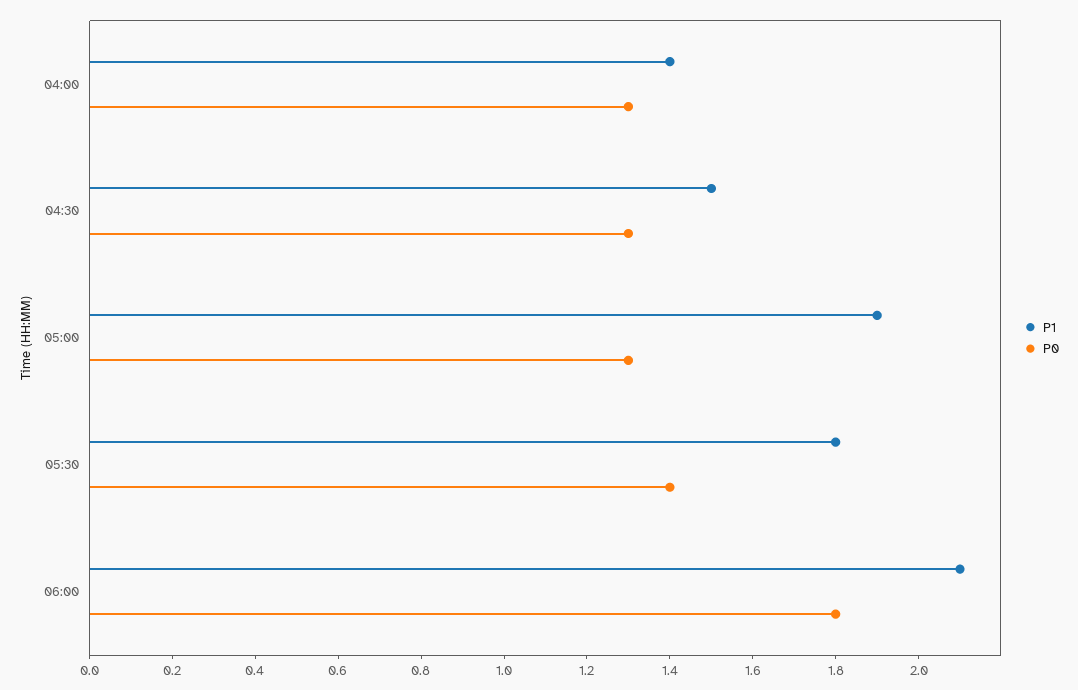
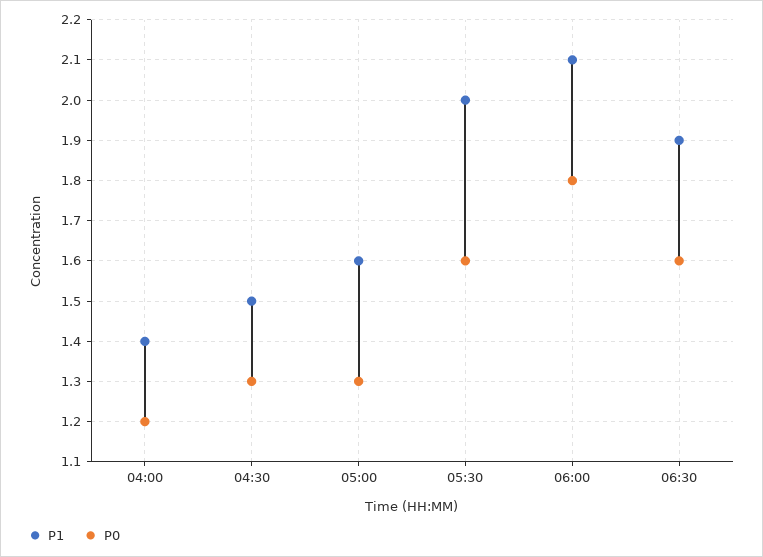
P0, 04:00: 1.3 -> 1.2
P1, 05:00: 1.9 -> 1.6
P1, 05:30: 1.8 -> 2
P0, 05:30: 1.4 -> 1.6
P1, 06:30: none -> 1.9
P0, 06:30: none -> 1.6

